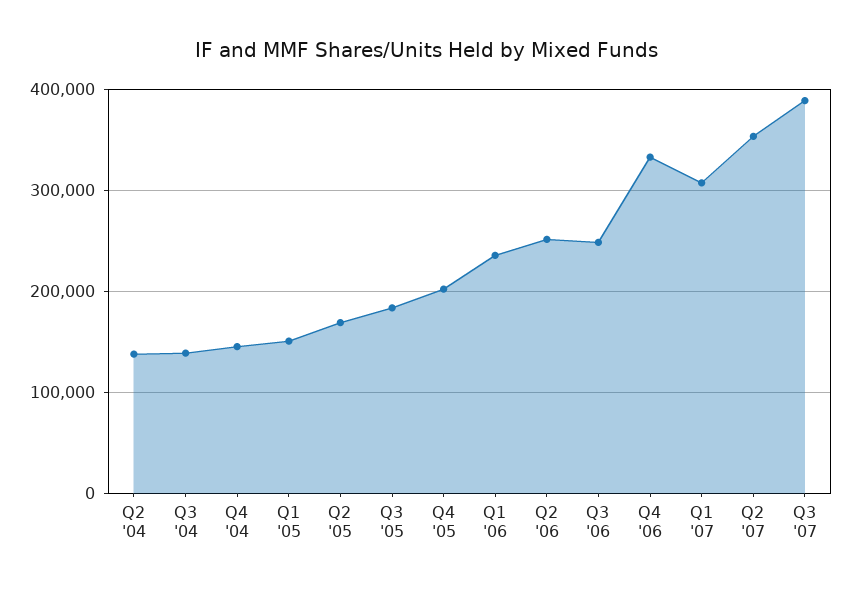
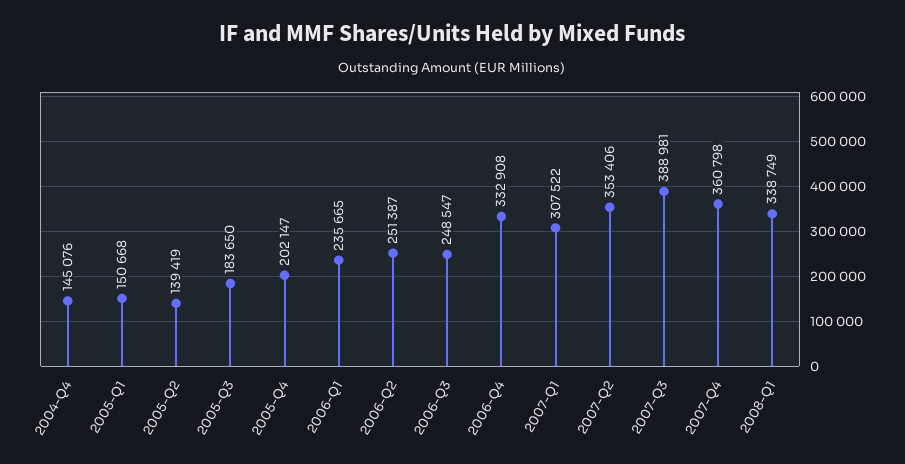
Q2 '04: 140000 -> none
Q3 '04: 140000 -> none
Q2 '05: 170000 -> 139419
2007-Q4: none -> 360798
2008-Q1: none -> 338749

